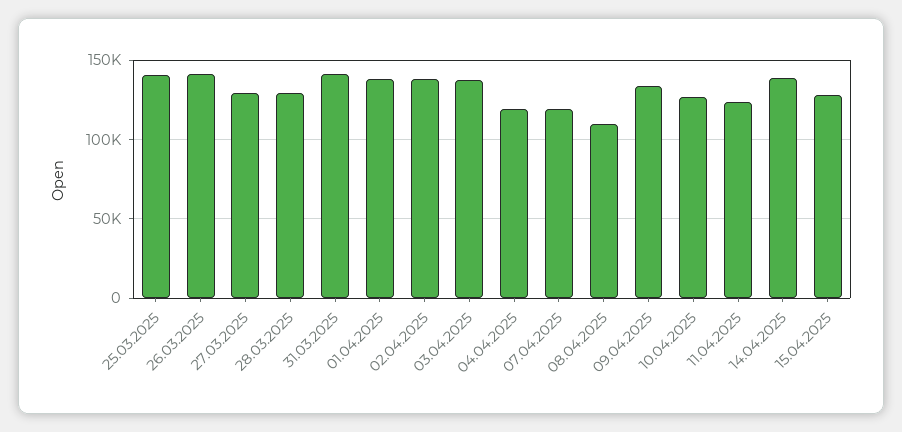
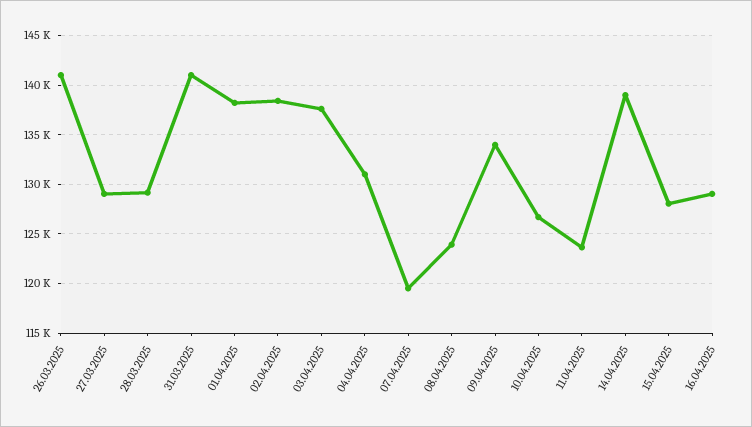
25.03.2025: 140000 -> none
04.04.2025: 120000 -> 131000
08.04.2025: 110000 -> 124000
16.04.2025: none -> 129000

